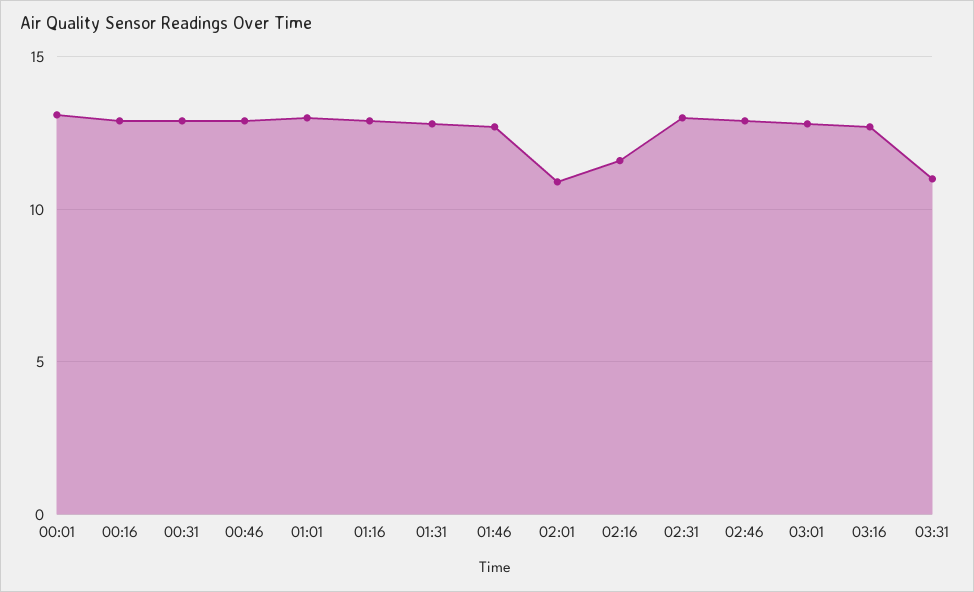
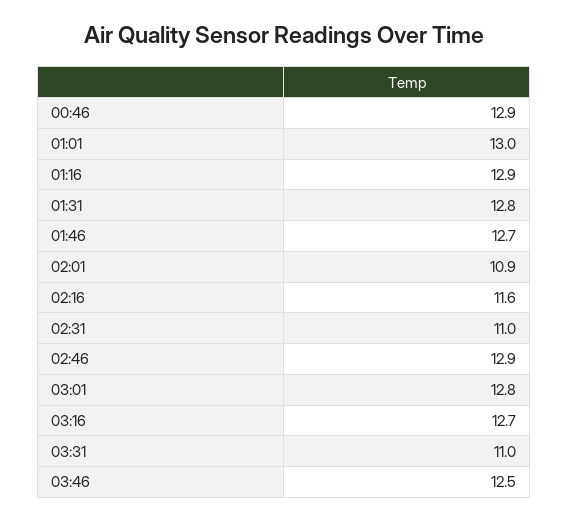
00:01: 13 -> none
00:16: 13 -> none
00:31: 13 -> none
02:31: 13 -> 11
03:46: none -> 12.5

